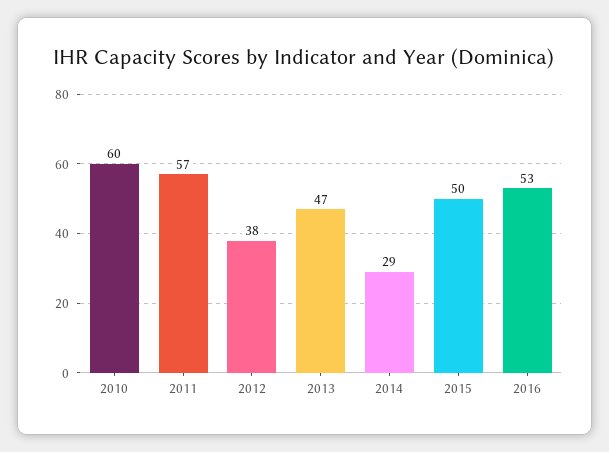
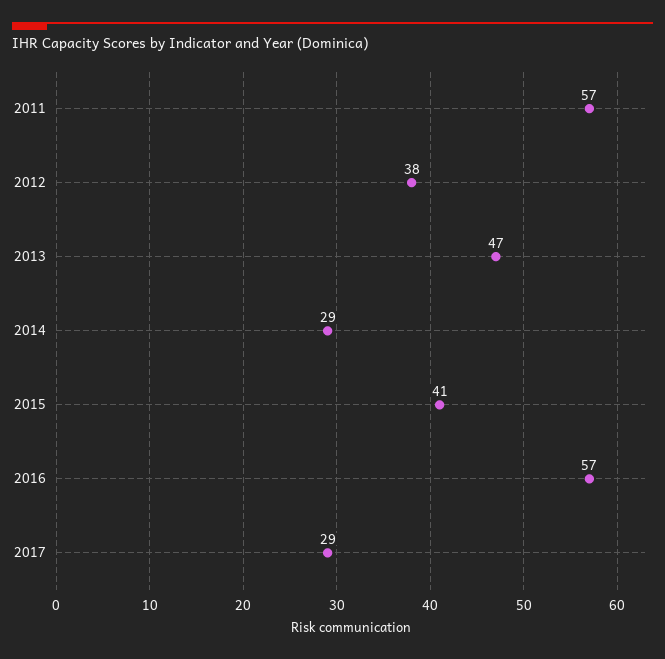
2010: 60 -> none
2015: 50 -> 41
2016: 53 -> 57
2017: none -> 29

